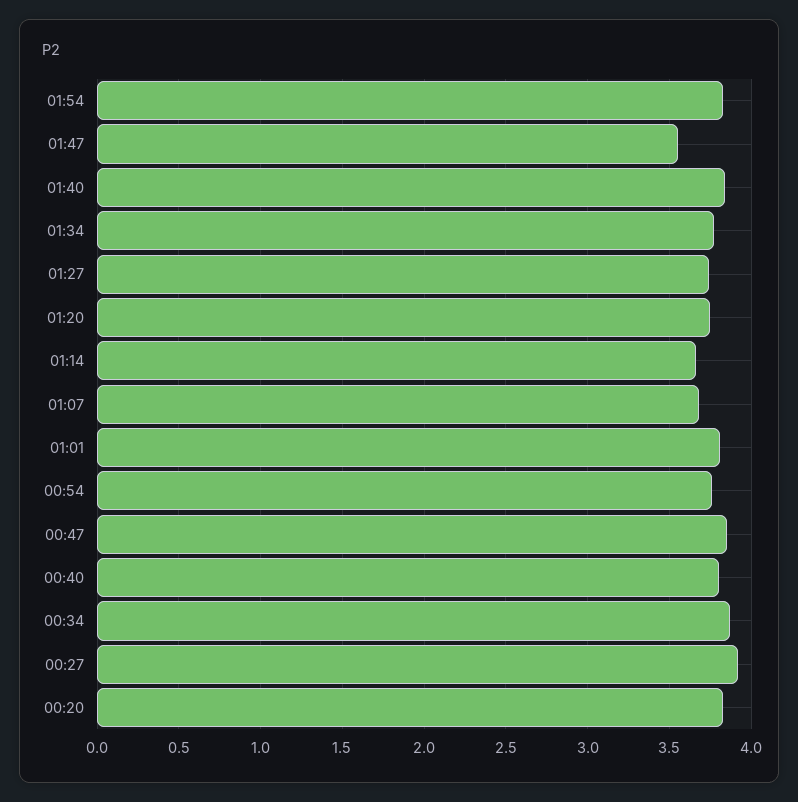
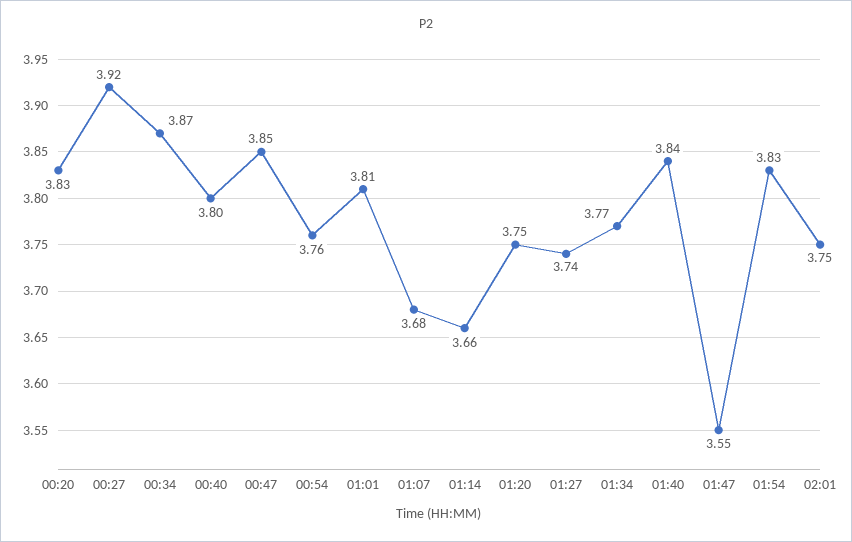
02:01: none -> 3.75

